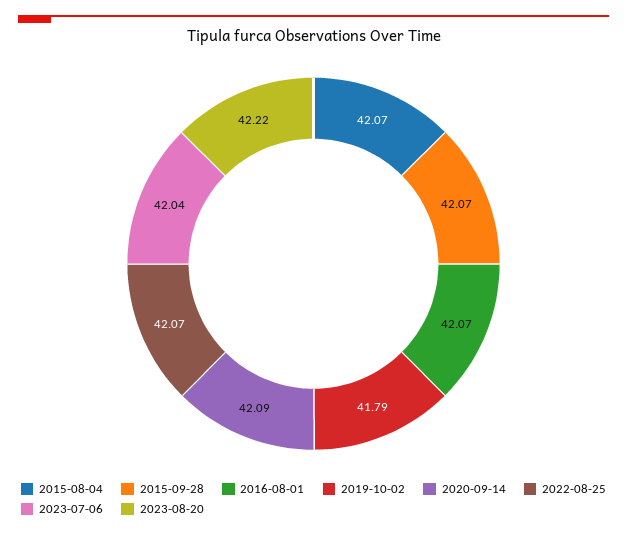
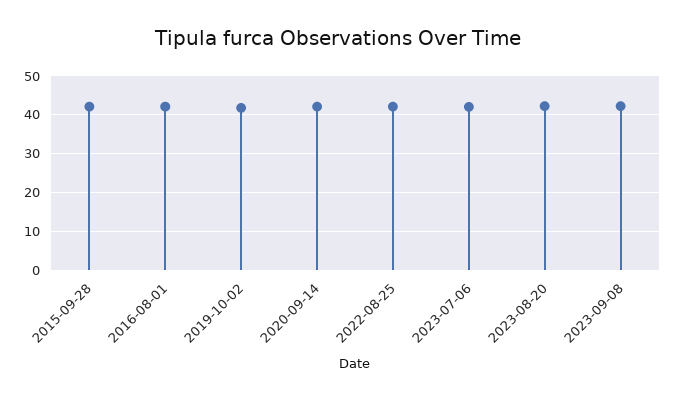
2015-08-04: 42.07 -> none
2023-09-08: none -> 42

